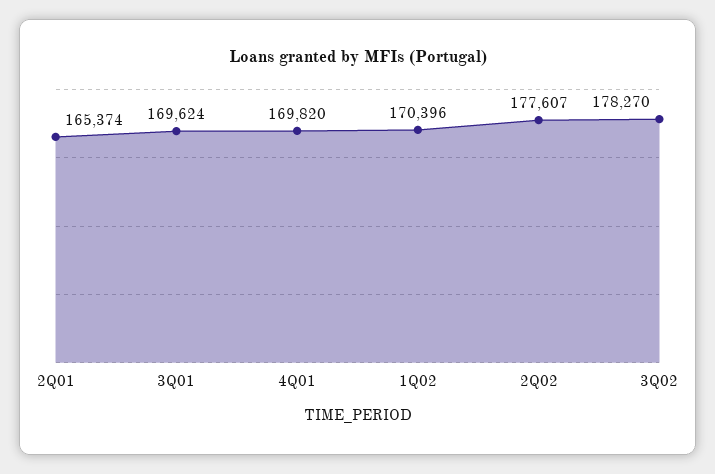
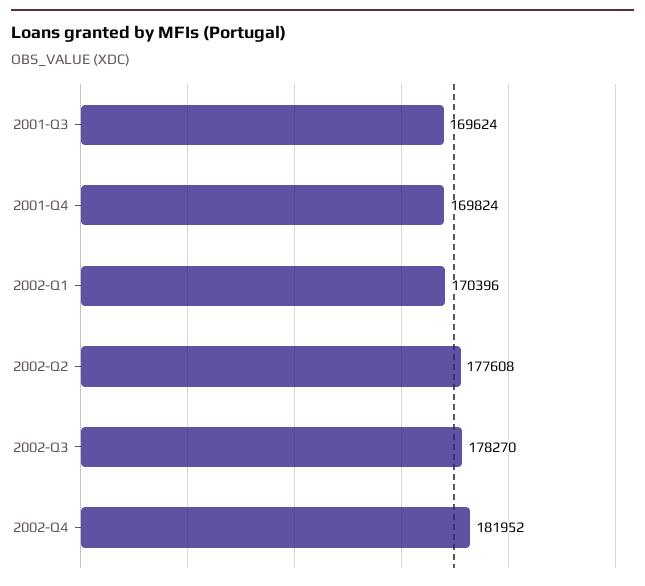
2Q01: 165374 -> none
4Q01: 169820 -> 169824
2Q02: 177607 -> 177608
2002-Q4: none -> 181952

